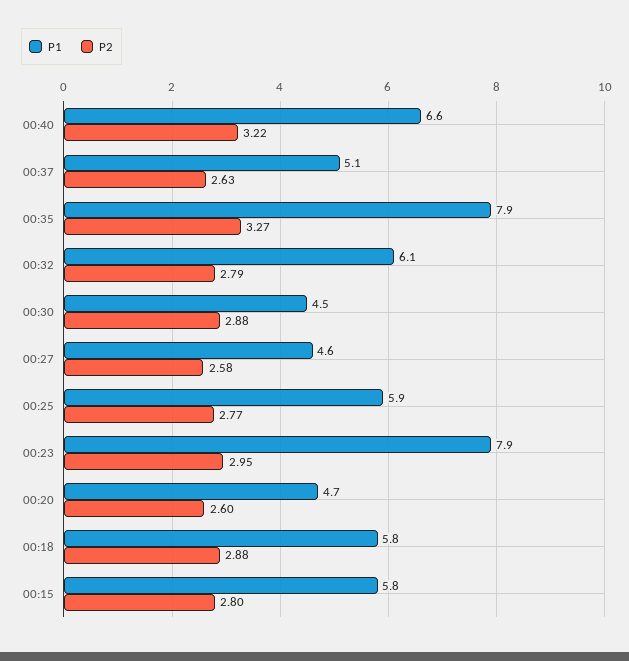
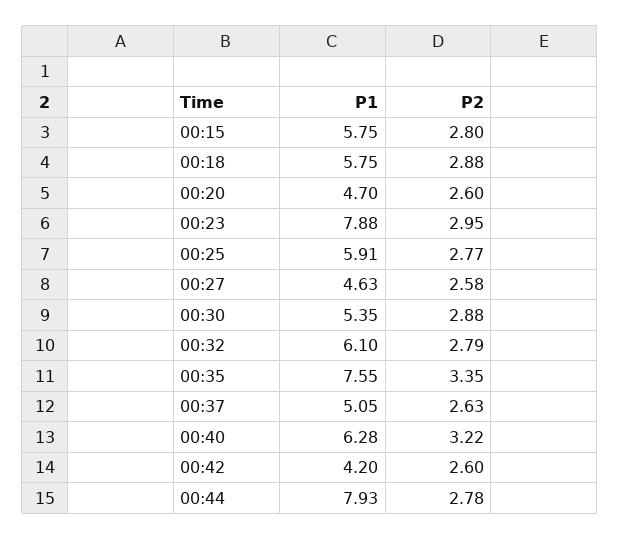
P1, 00:40: 6.6 -> 6.28
P1, 00:35: 7.9 -> 7.55
P2, 00:35: 3.27 -> 3.35
P1, 00:30: 4.5 -> 5.35
P1, 00:42: none -> 4.2
P2, 00:42: none -> 2.6
P1, 00:44: none -> 7.93
P2, 00:44: none -> 2.78

